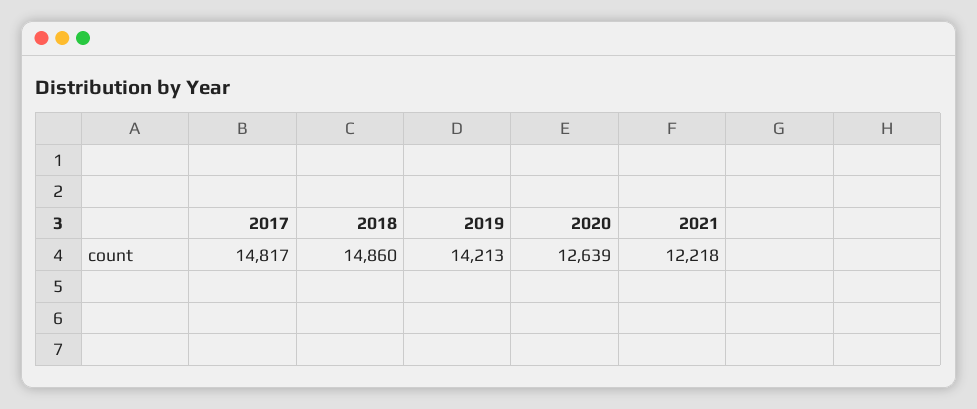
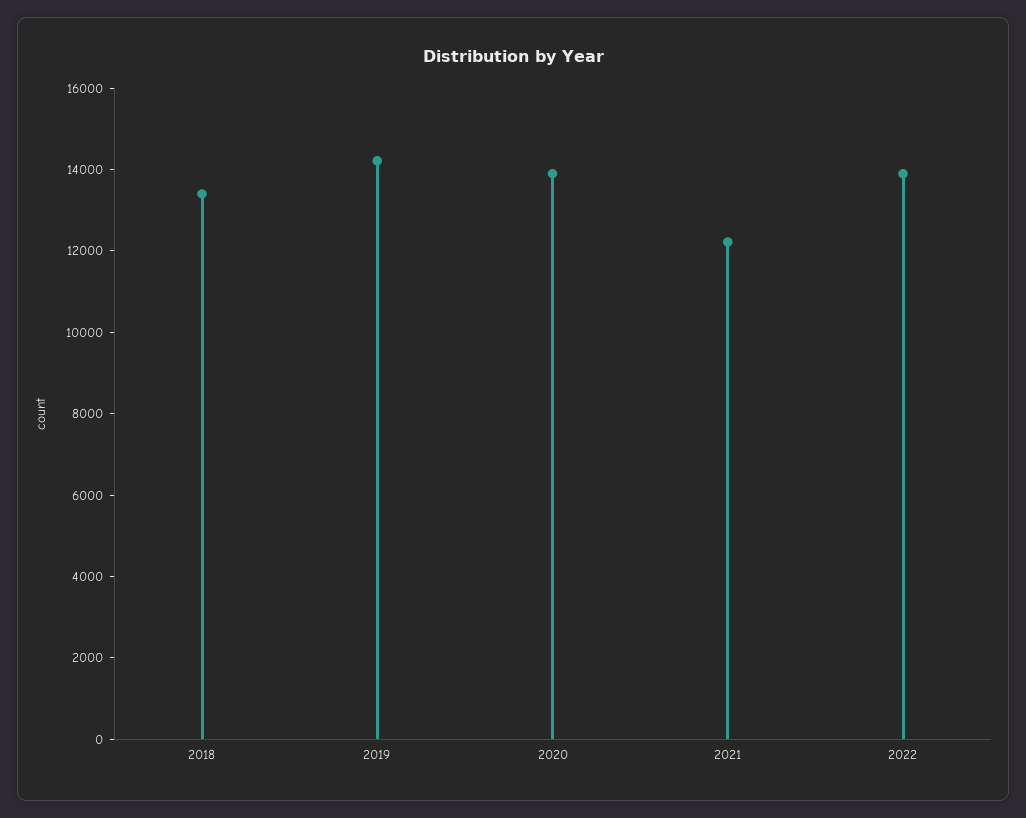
2017: 14817 -> none
2018: 14860 -> 13500
2020: 12639 -> 14000
2022: none -> 14000

